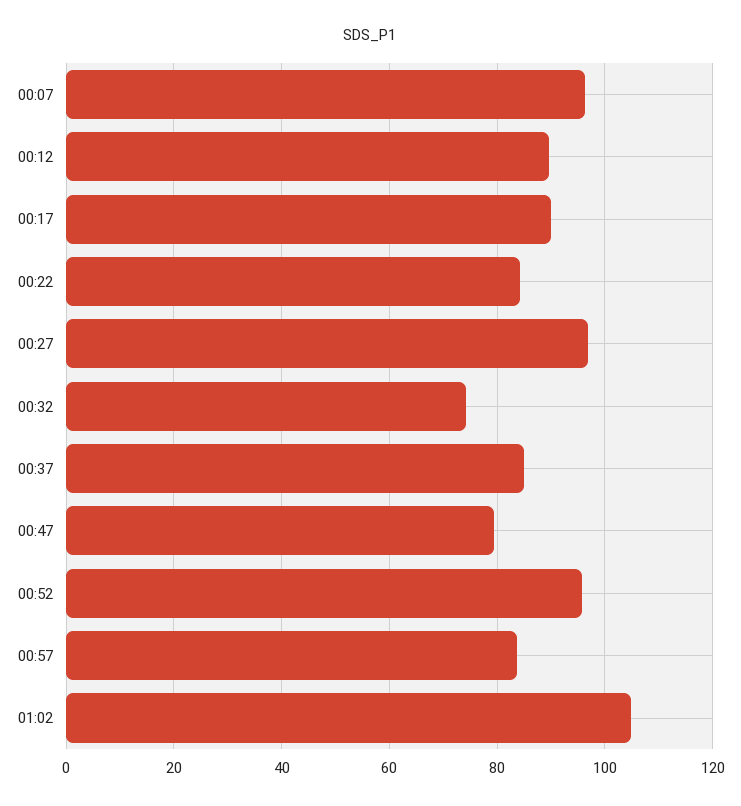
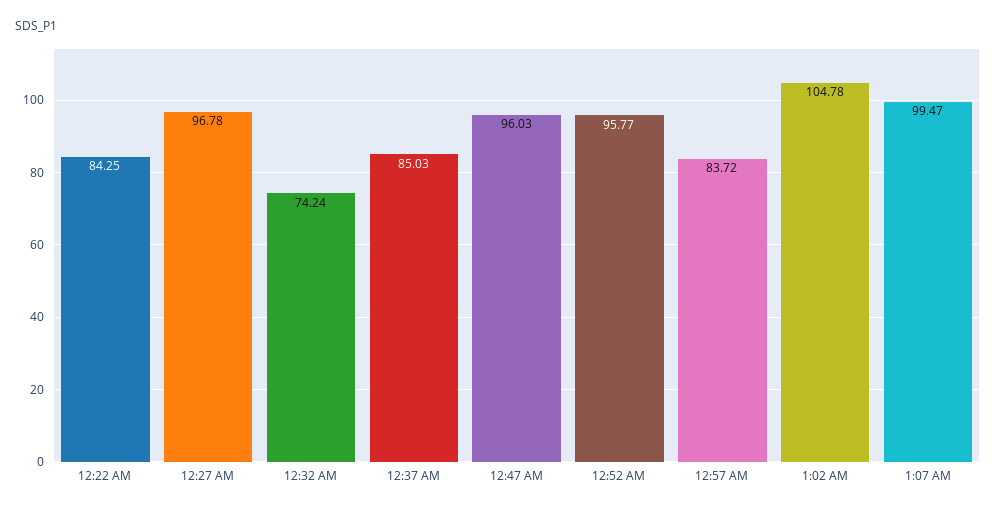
00:07: 96 -> none
00:12: 90 -> none
00:17: 90 -> none
00:47: 80 -> 96.03
1:07 AM: none -> 99.47

